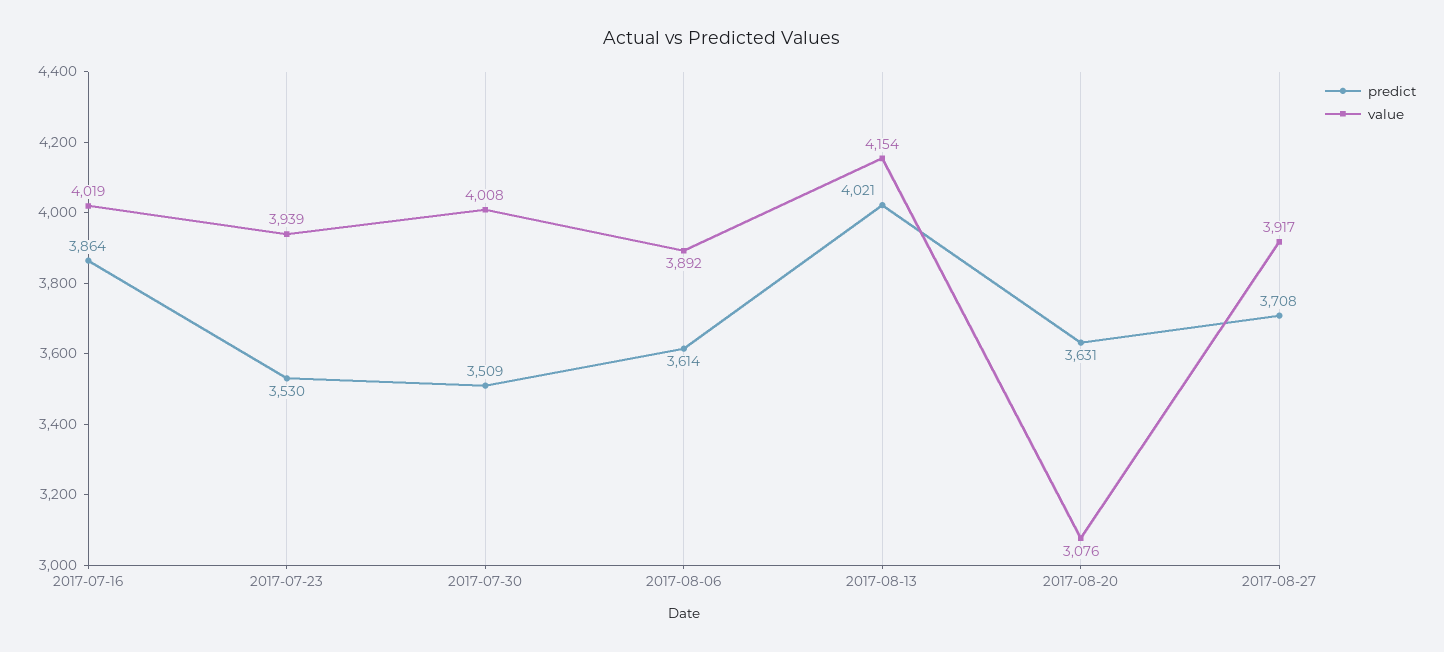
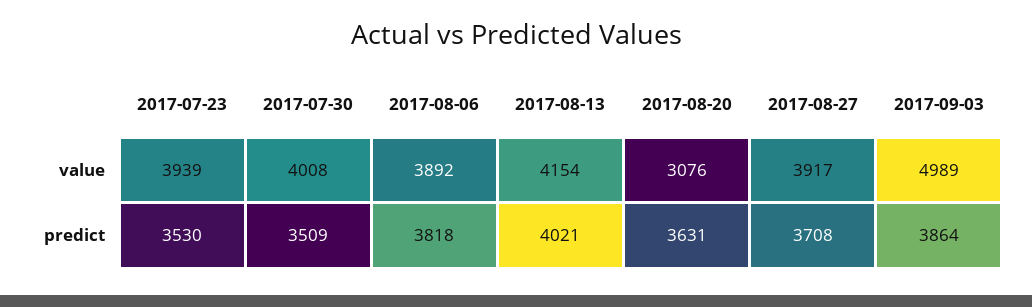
predict, 2017-07-16: 3864 -> none
value, 2017-07-16: 4019 -> none
predict, 2017-08-06: 3614 -> 3818
value, 2017-09-03: none -> 4989
predict, 2017-09-03: none -> 3864

